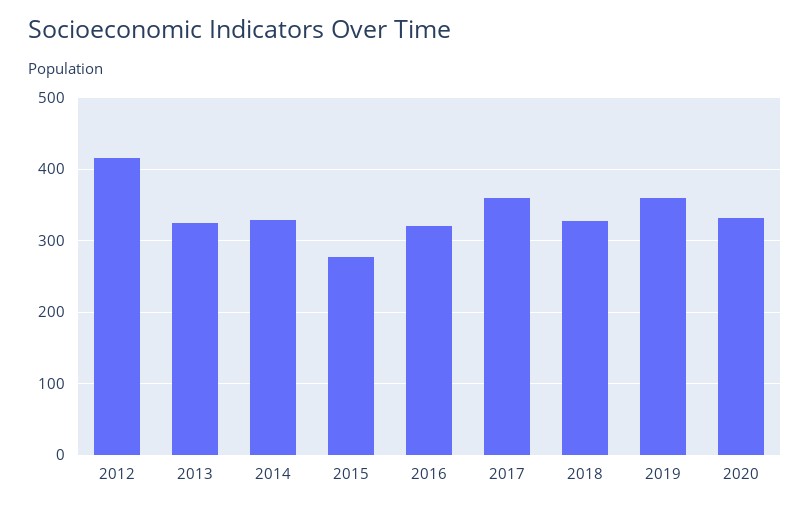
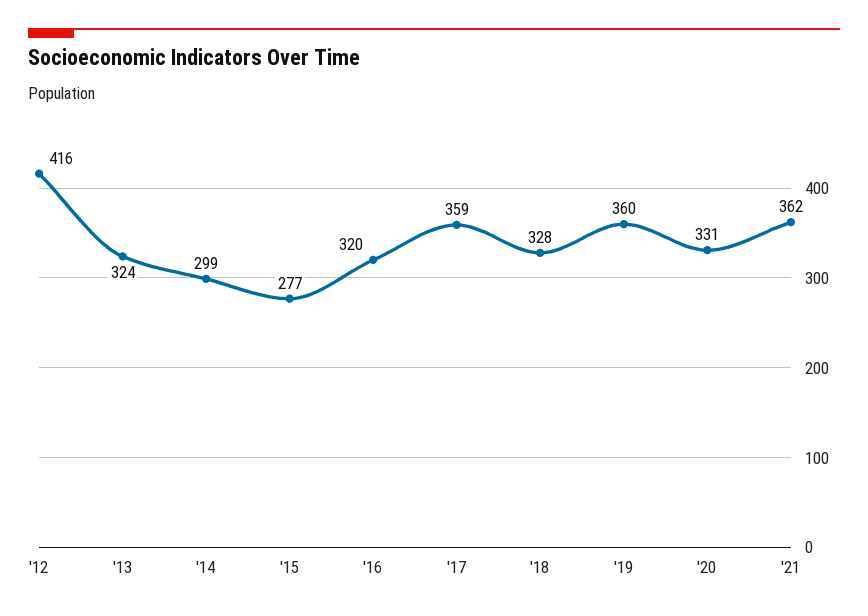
2014: 330 -> 299
'21: none -> 362

